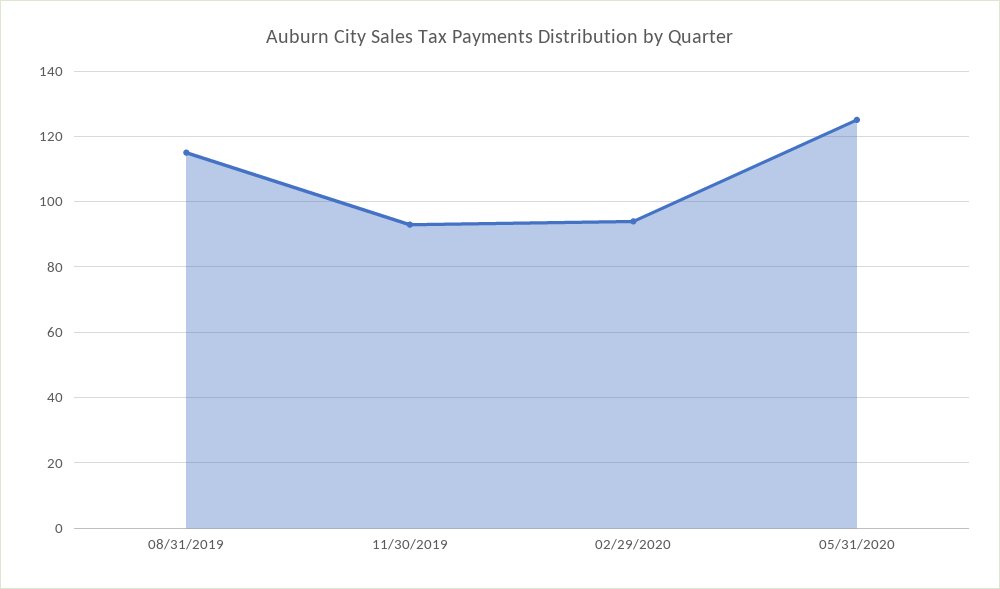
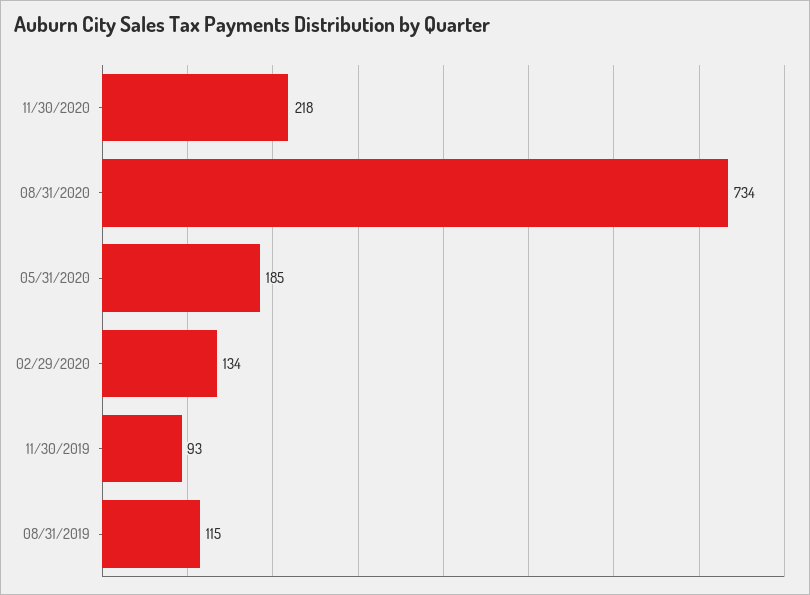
02/29/2020: 95 -> 134
05/31/2020: 125 -> 185
11/30/2020: none -> 218
08/31/2020: none -> 734

